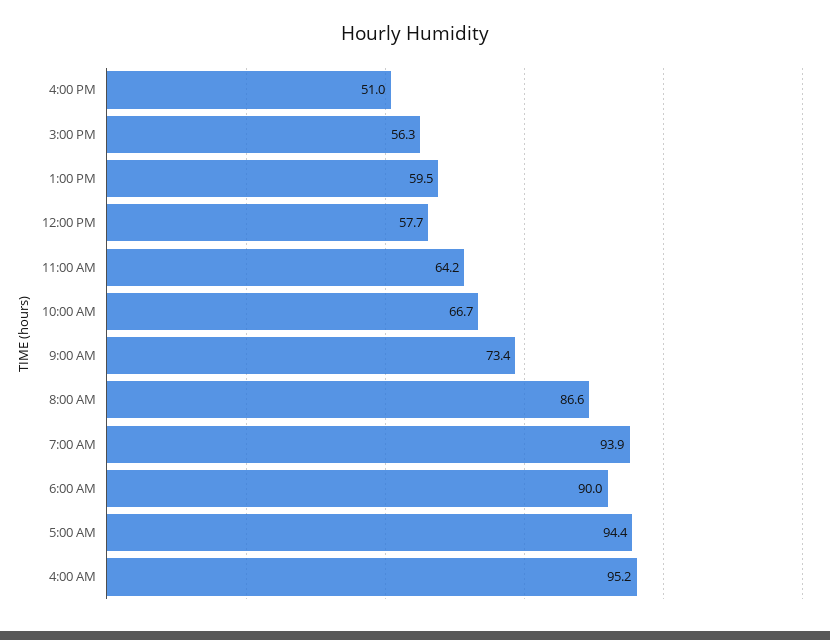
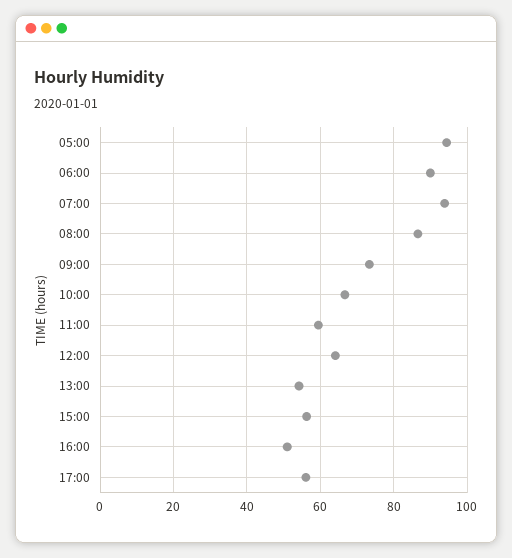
1:00 PM: 59.5 -> 54
12:00 PM: 57.7 -> 64
11:00 AM: 64.2 -> 60
4:00 AM: 95.2 -> none
17:00: none -> 56

